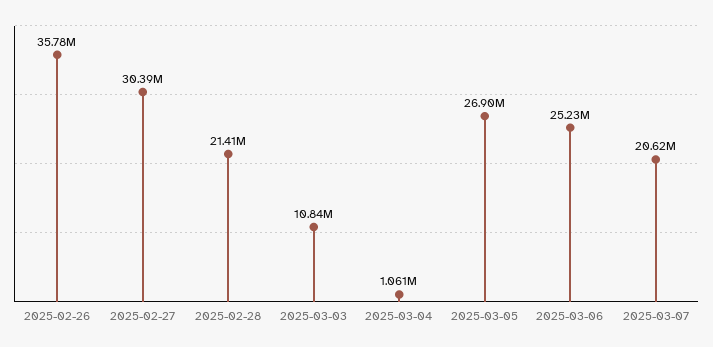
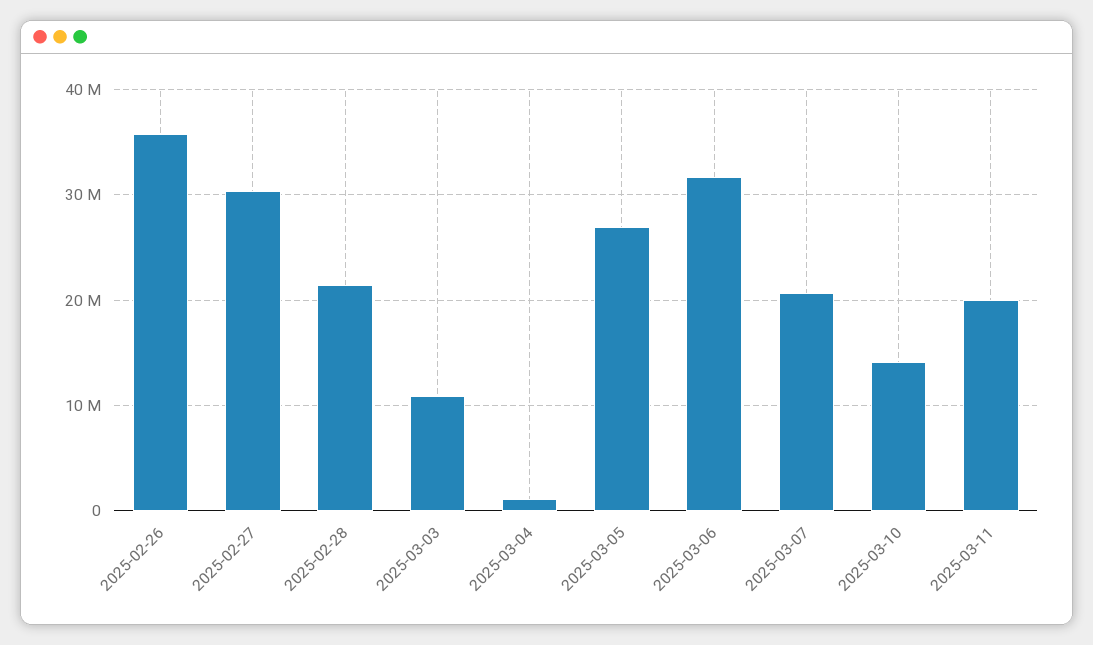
2025-03-06: 25230000 -> 32000000
2025-03-10: none -> 14000000
2025-03-11: none -> 20000000

